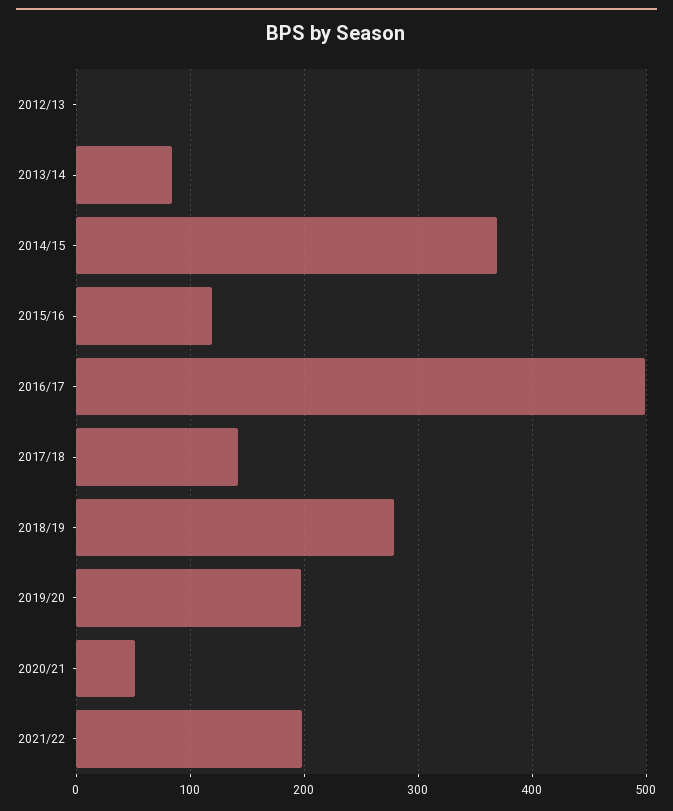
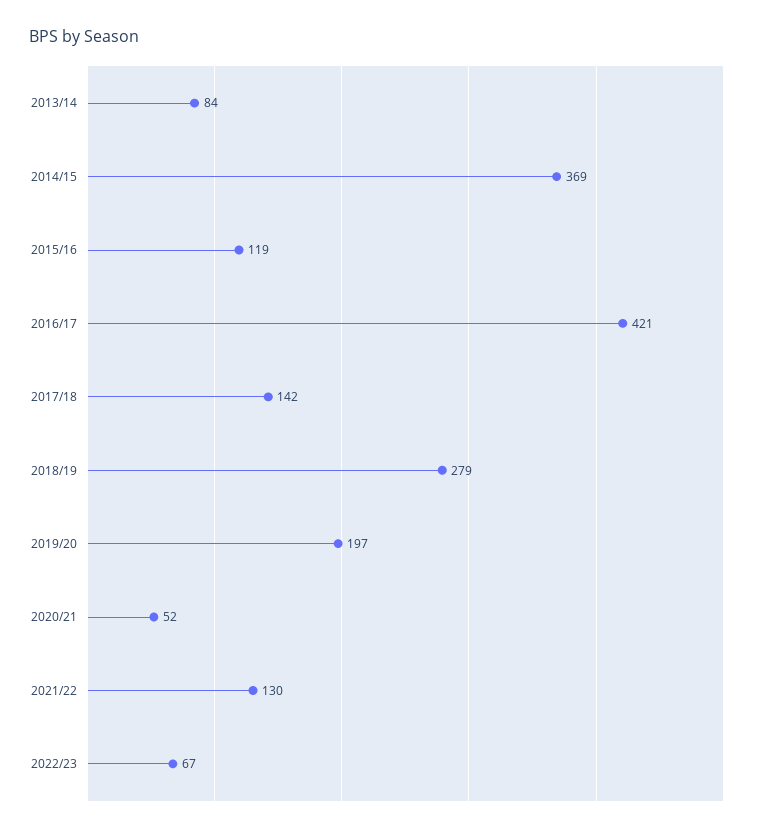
2012/13: 0 -> none
2016/17: 500 -> 421
2021/22: 200 -> 130
2022/23: none -> 67

